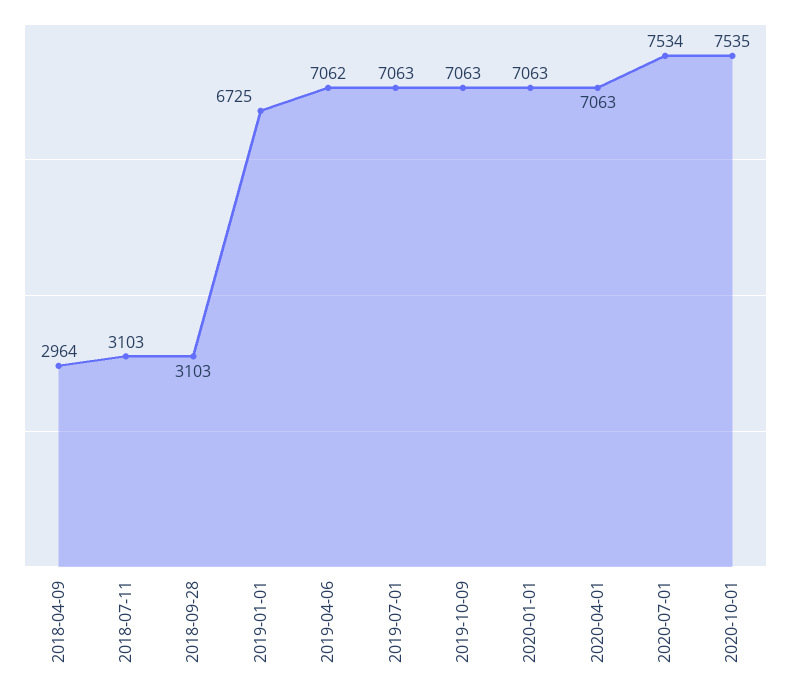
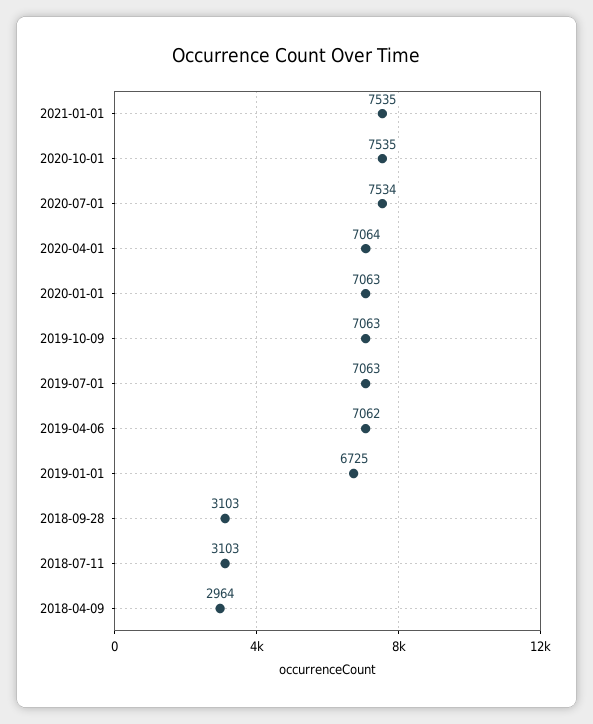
2020-04-01: 7063 -> 7064
2021-01-01: none -> 7535

